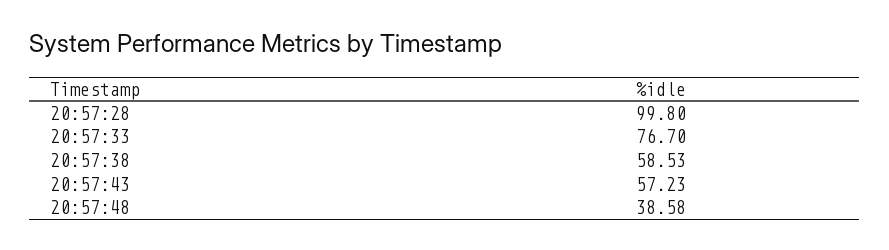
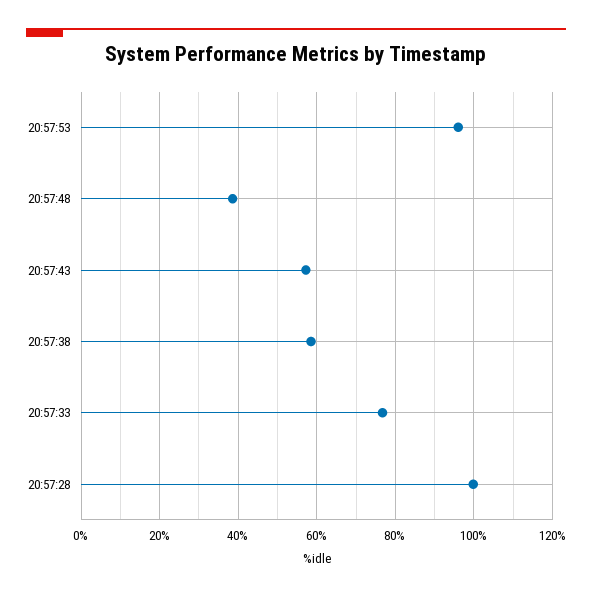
20:57:53: none -> 96

